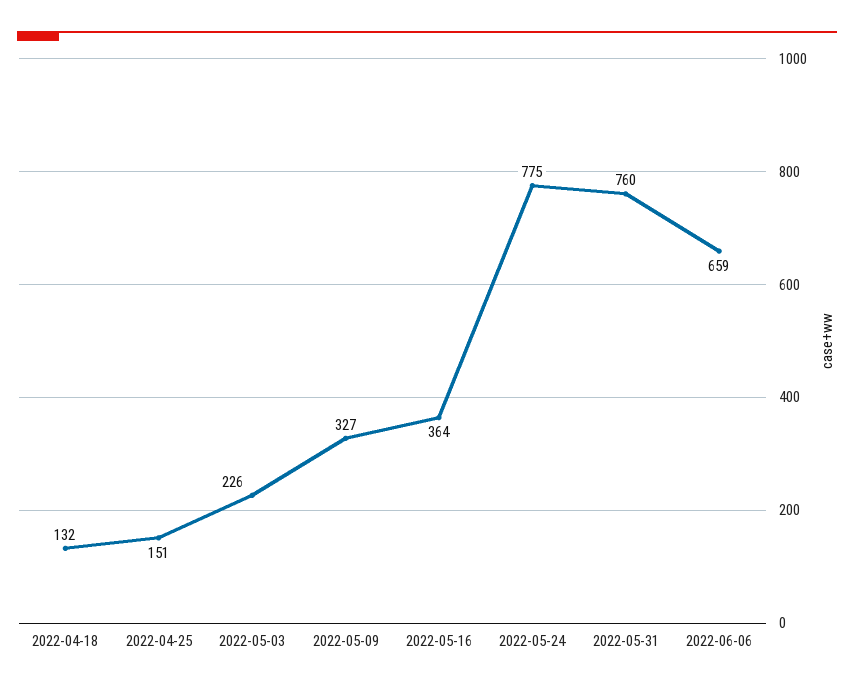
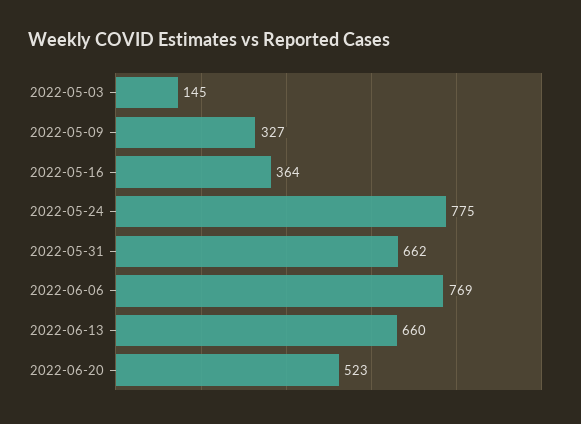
2022-04-18: 132 -> none
2022-04-25: 151 -> none
2022-05-03: 226 -> 145
2022-05-31: 760 -> 662
2022-06-06: 659 -> 769
2022-06-13: none -> 660
2022-06-20: none -> 523

